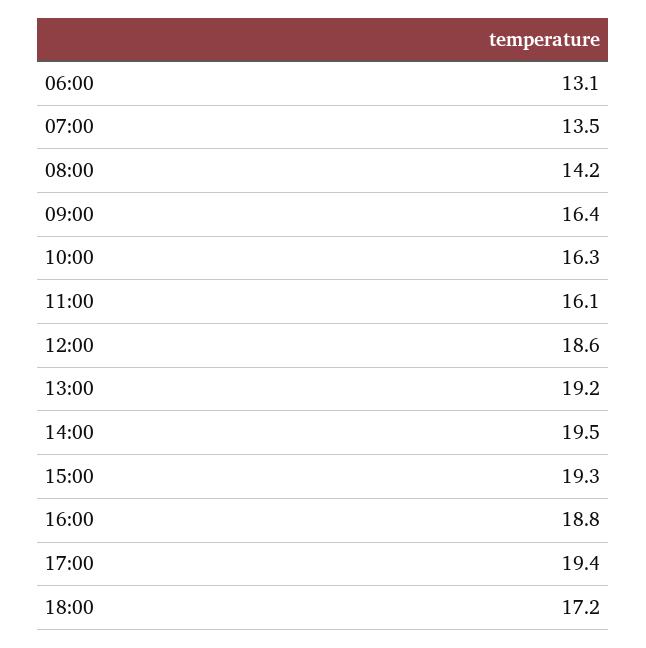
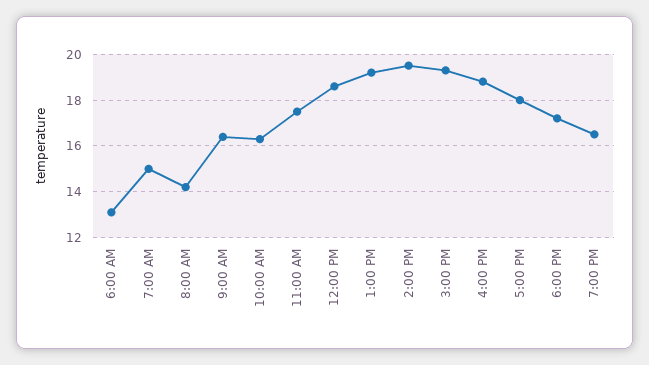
07:00: 13.5 -> 15
11:00: 16.1 -> 17.5
17:00: 19.4 -> 18
7:00 PM: none -> 16.5

